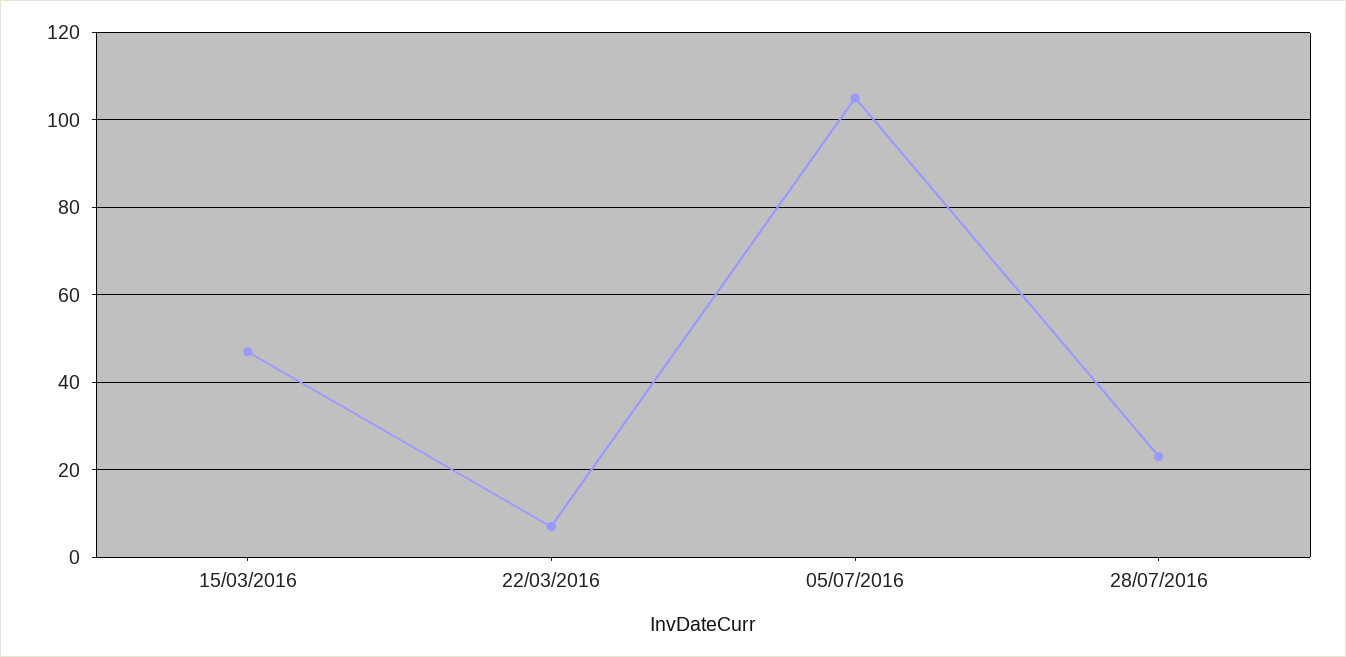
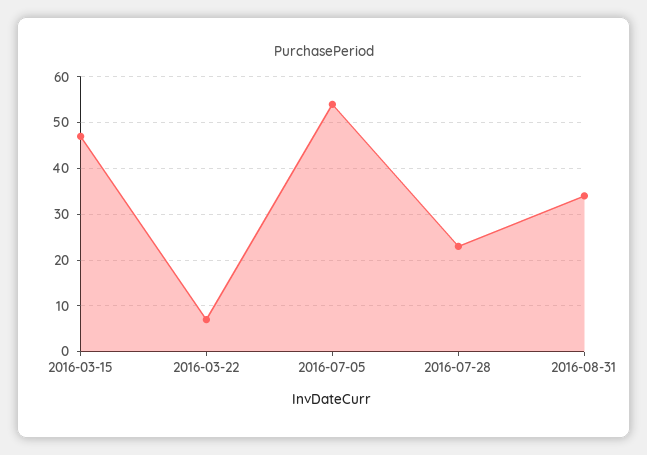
05/07/2016: 105 -> 55
2016-08-31: none -> 35

